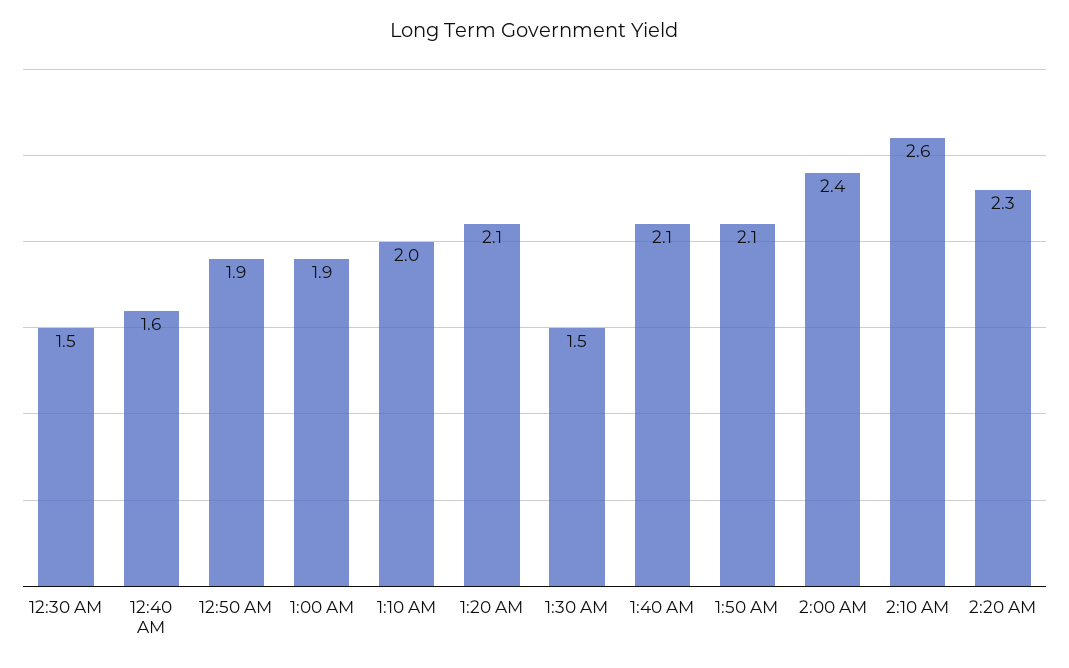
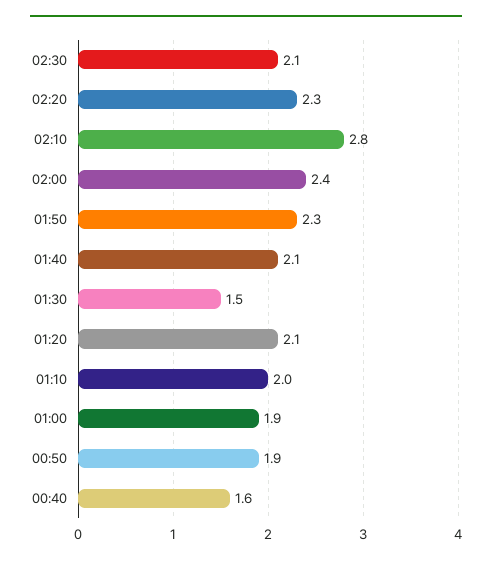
12:30 AM: 1.5 -> none
1:50 AM: 2.1 -> 2.3
2:10 AM: 2.6 -> 2.8
02:30: none -> 2.1

